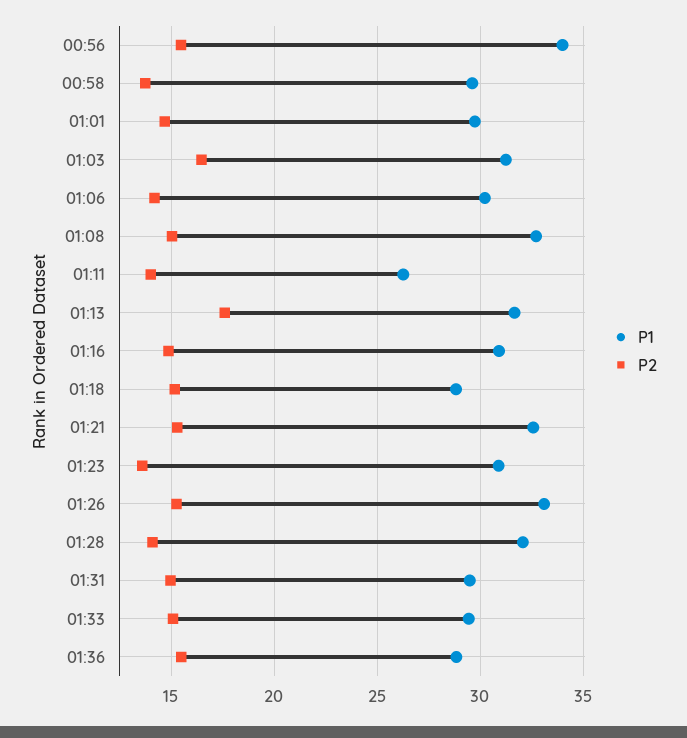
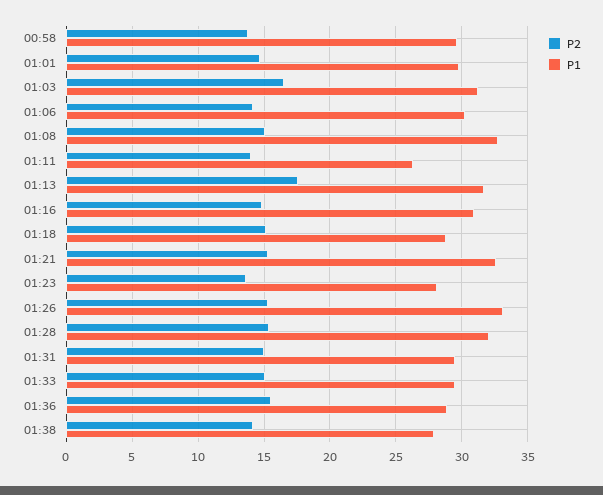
P1, 00:56: 34 -> none
P2, 00:56: 15.5 -> none
P1, 01:23: 31 -> 28
P2, 01:28: 14 -> 15.5
P2, 01:38: none -> 14
P1, 01:38: none -> 28

